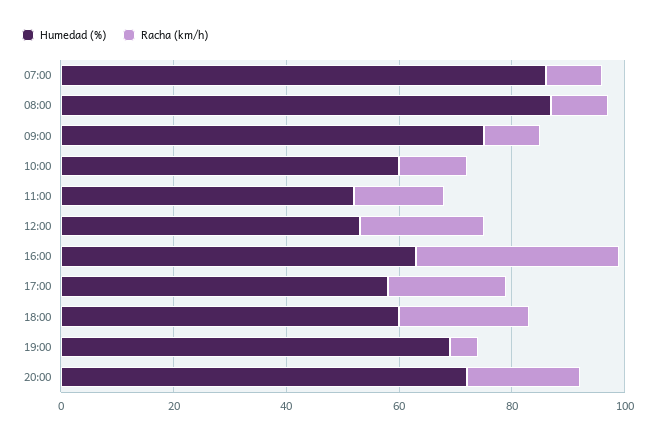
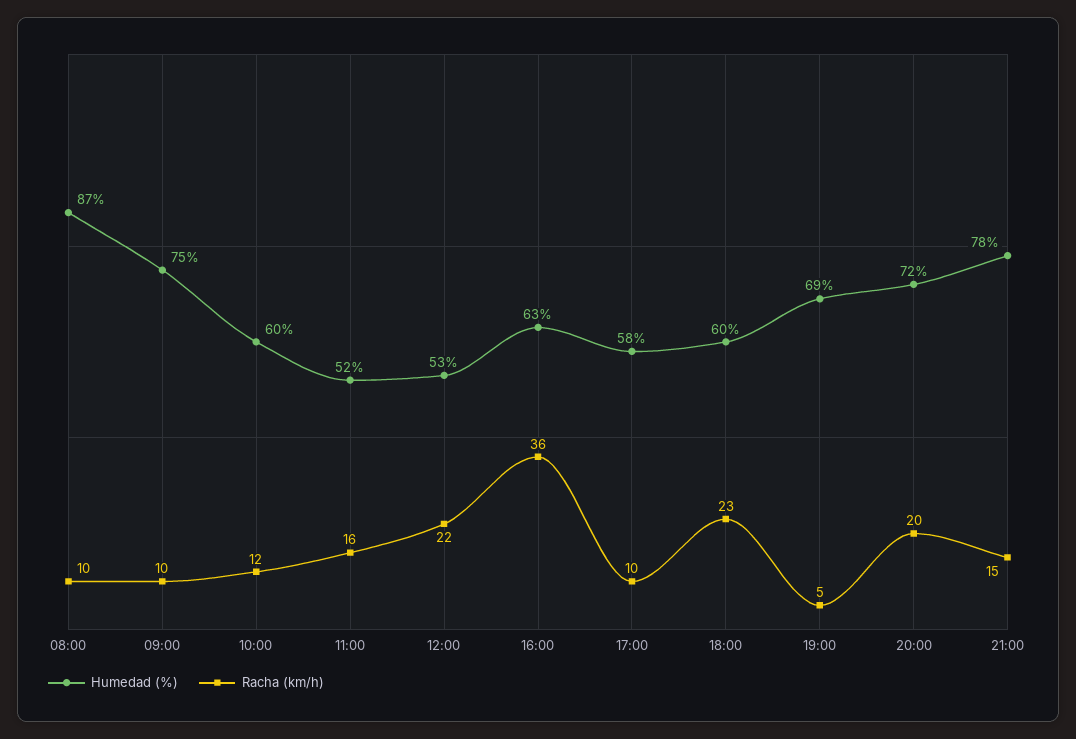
Humedad (%), 07:00: 85 -> none
Racha (km/h), 07:00: 10 -> none
Racha (km/h), 17:00: 20 -> 10
Humedad (%), 21:00: none -> 78
Racha (km/h), 21:00: none -> 15

